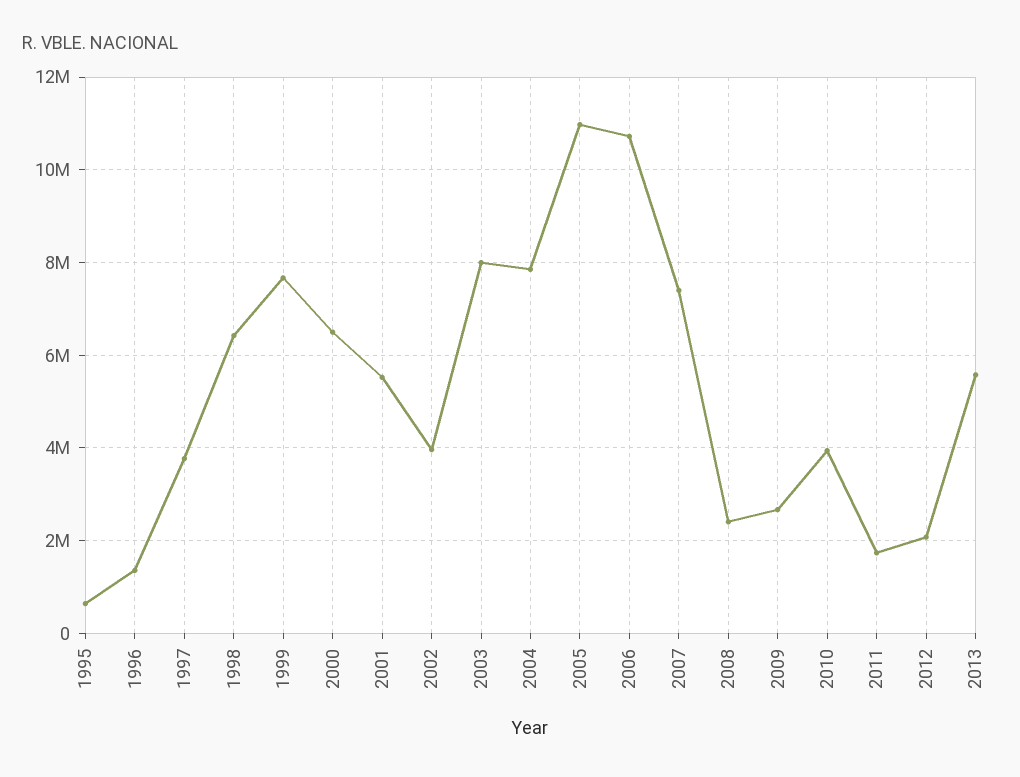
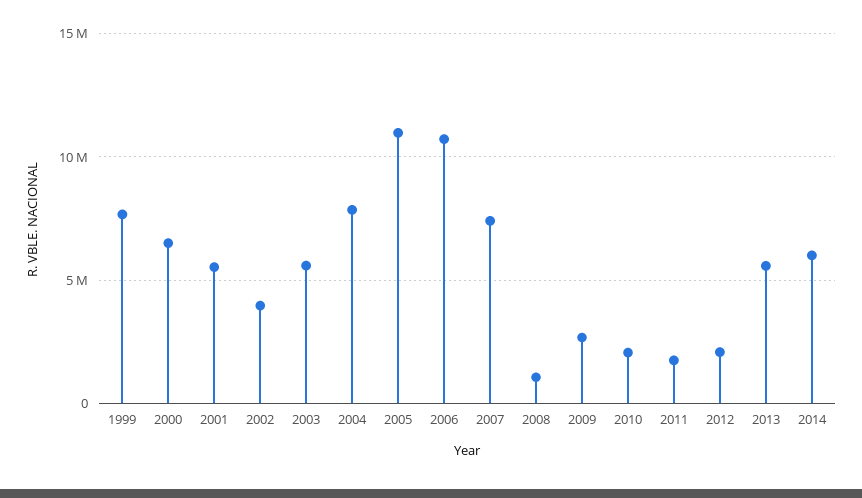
1995: 600000 -> none
1996: 1400000 -> none
1997: 3800000 -> none
1998: 6400000 -> none
2003: 8000000 -> 5500000
2008: 2400000 -> 1000000
2010: 4000000 -> 2000000
2014: none -> 6000000

